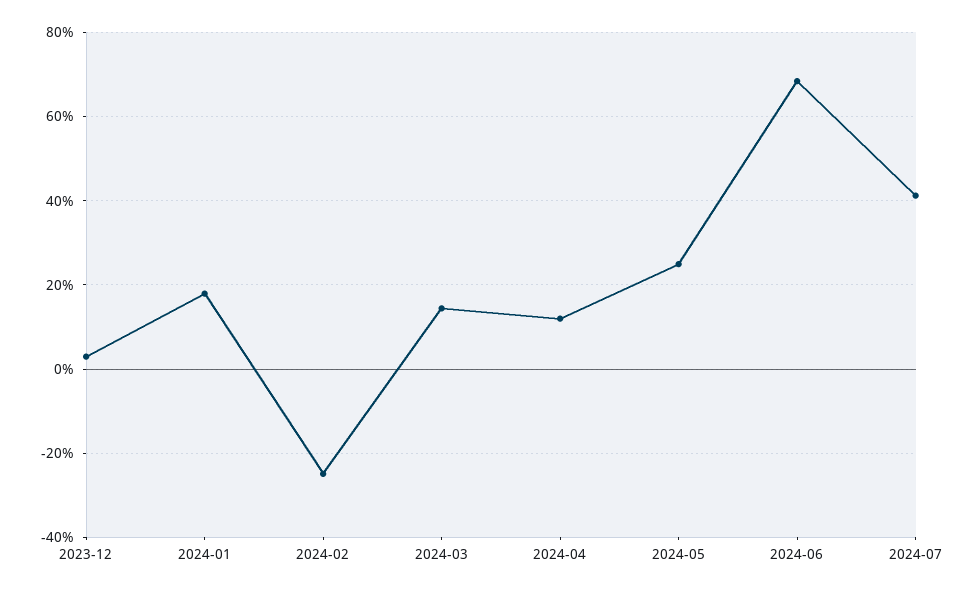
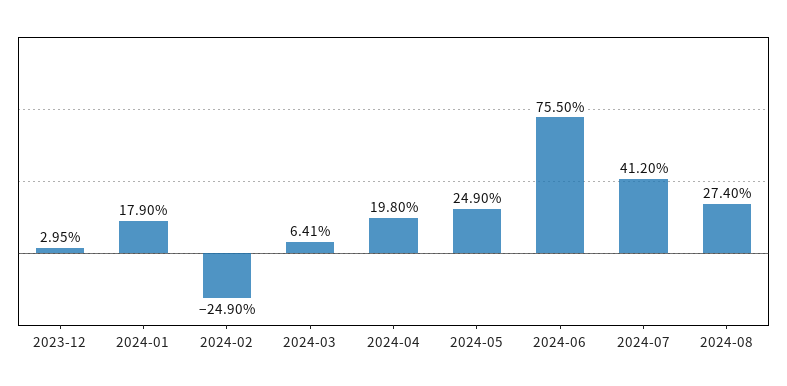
2024-03: 14 -> 6.41
2024-04: 12 -> 19.8
2024-06: 68 -> 75.5
2024-08: none -> 27.4

